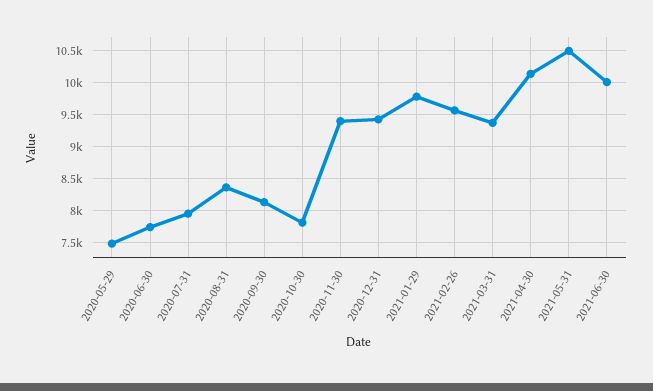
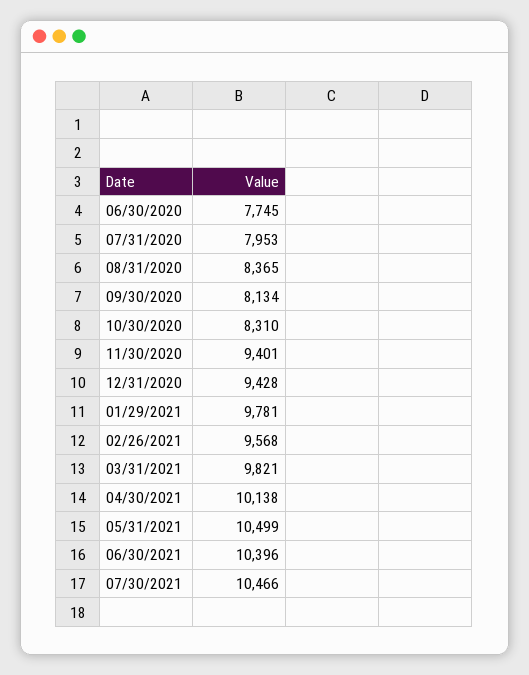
2020-05-29: 7500 -> none
2020-10-30: 7800 -> 8310
2021-03-31: 9400 -> 9821
2021-06-30: 10000 -> 10396
07/30/2021: none -> 10466

